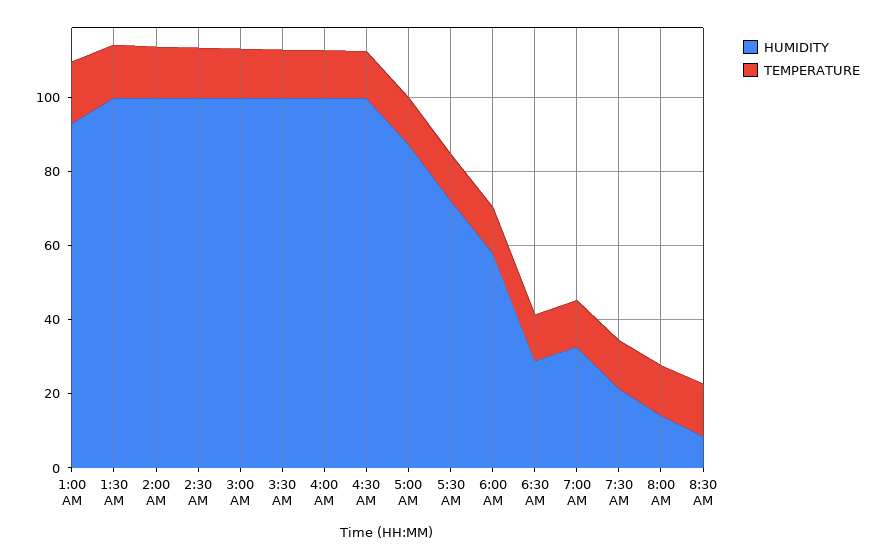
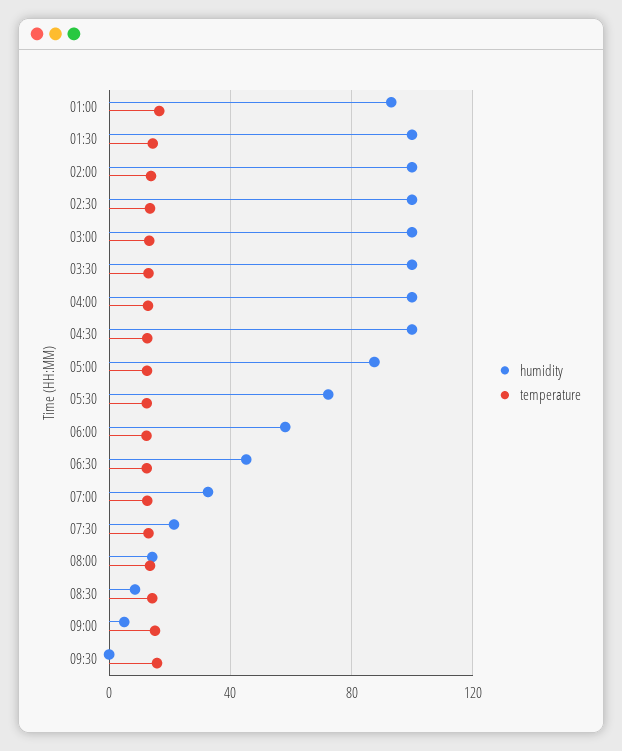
HUMIDITY, 6:30 AM: 30 -> 45
HUMIDITY, 09:00: none -> 5
TEMPERATURE, 09:00: none -> 15
HUMIDITY, 09:30: none -> 0
TEMPERATURE, 09:30: none -> 15

